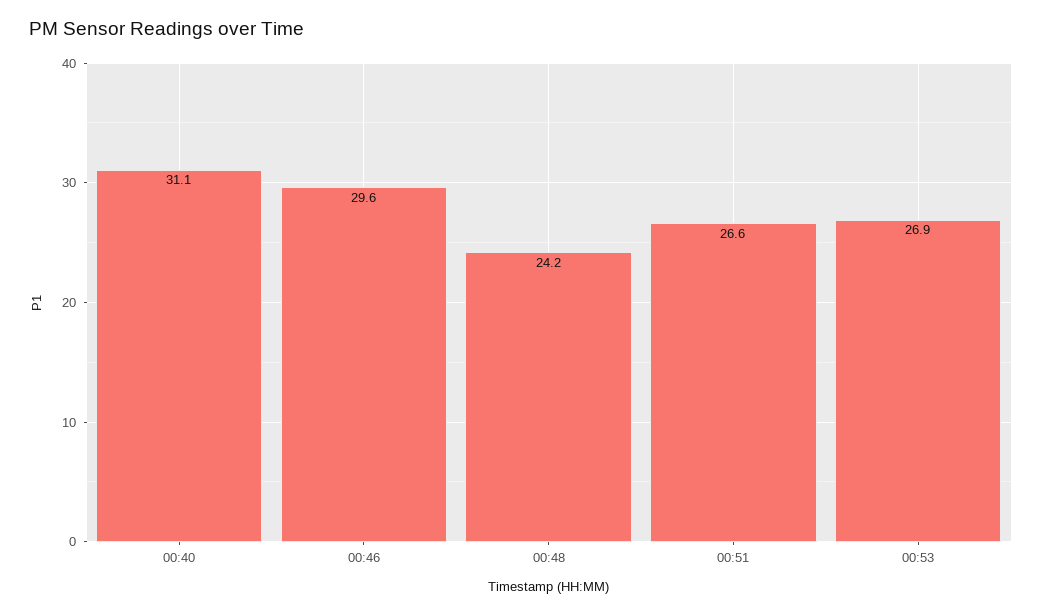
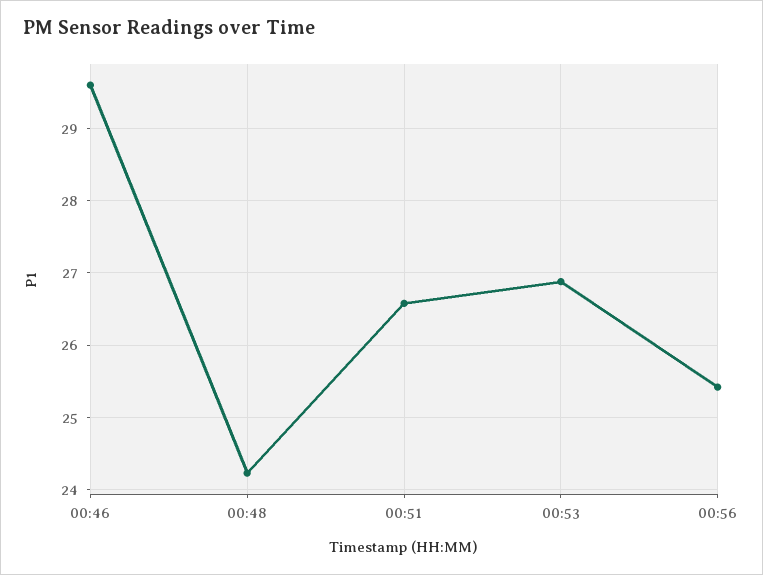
00:40: 31.1 -> none
00:56: none -> 25.4

